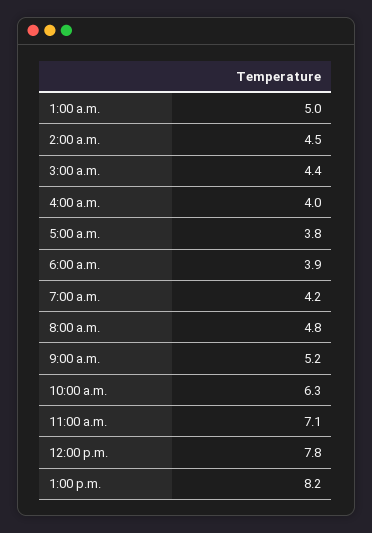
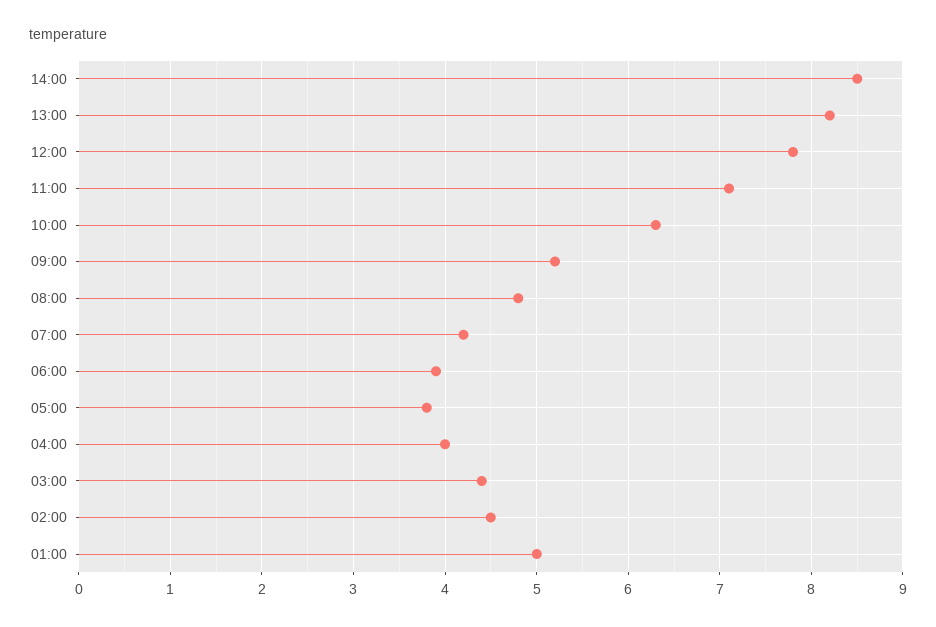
14:00: none -> 8.5

